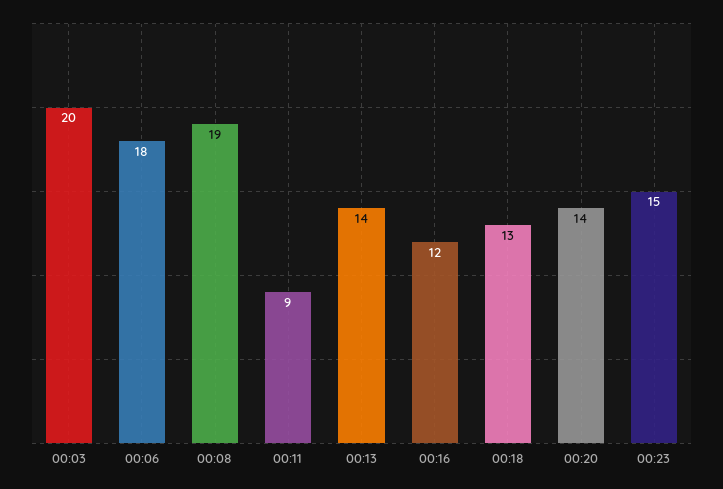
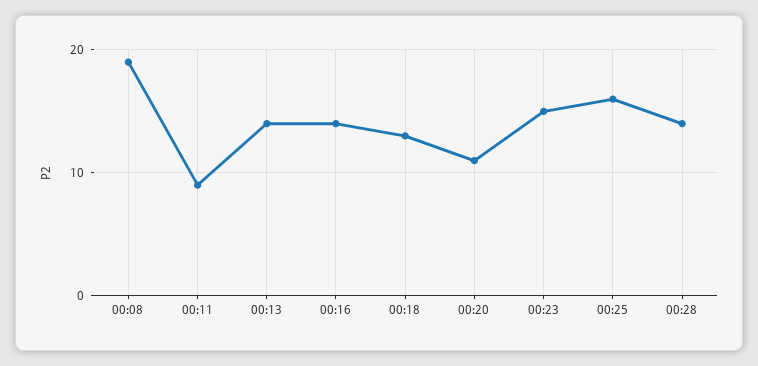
00:03: 20 -> none
00:06: 18 -> none
00:16: 12 -> 14
00:20: 14 -> 11
00:25: none -> 16
00:28: none -> 14

